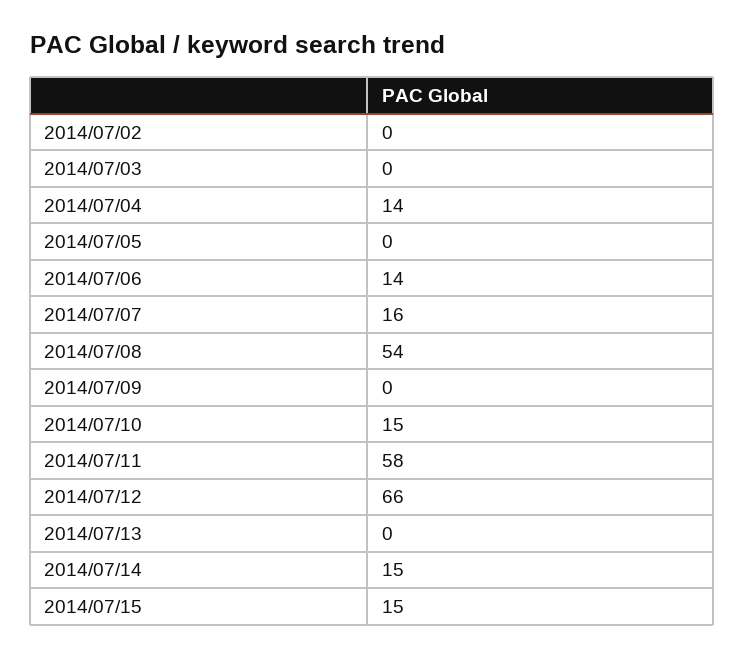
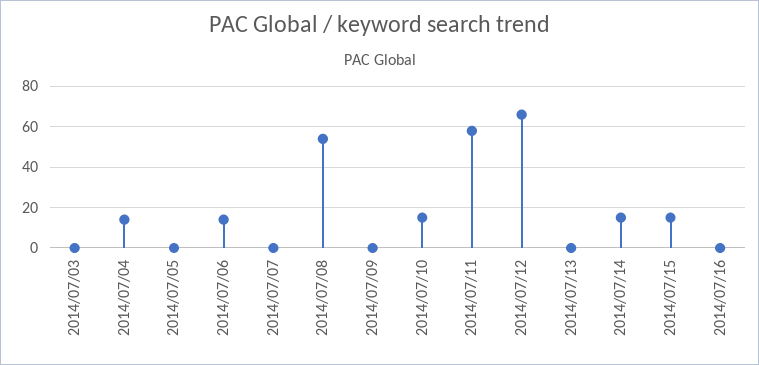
2014/07/02: 0 -> none
2014/07/07: 16 -> 0
2014/07/16: none -> 0

